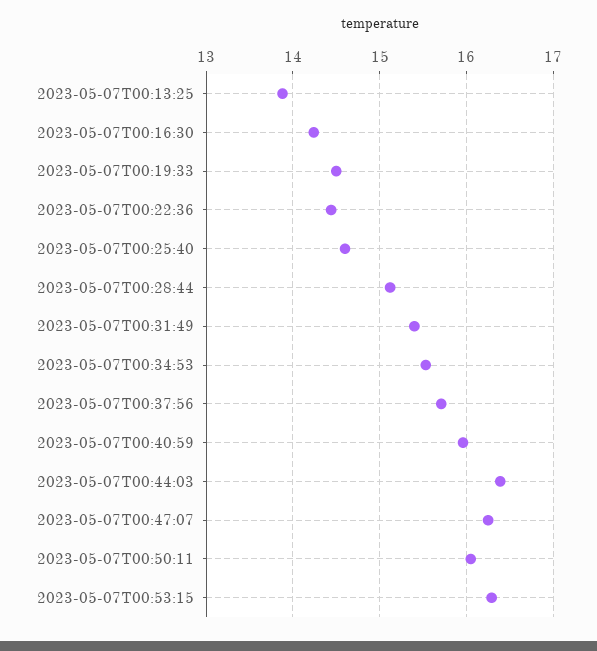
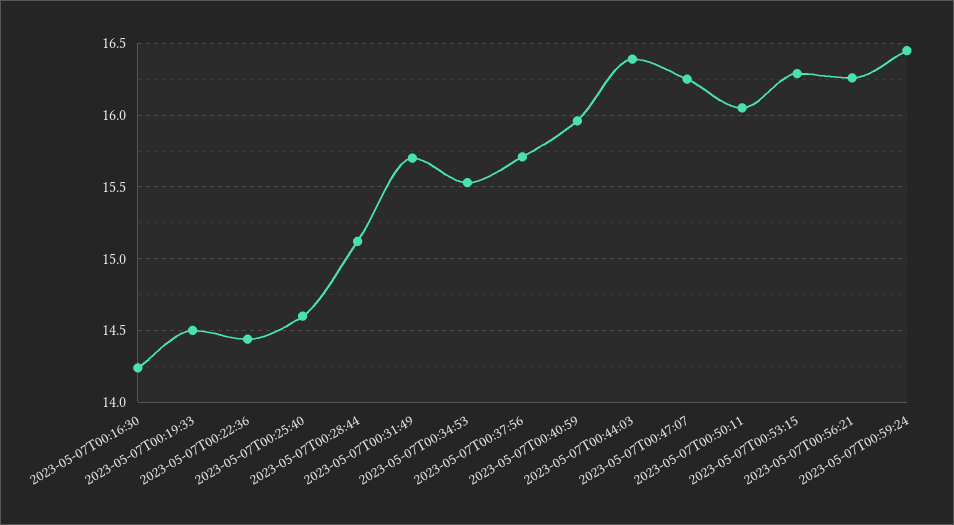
2023-05-07T00:13:25: 13.9 -> none
2023-05-07T00:31:49: 15.4 -> 15.7
2023-05-07T00:56:21: none -> 16.25
2023-05-07T00:59:24: none -> 16.45

